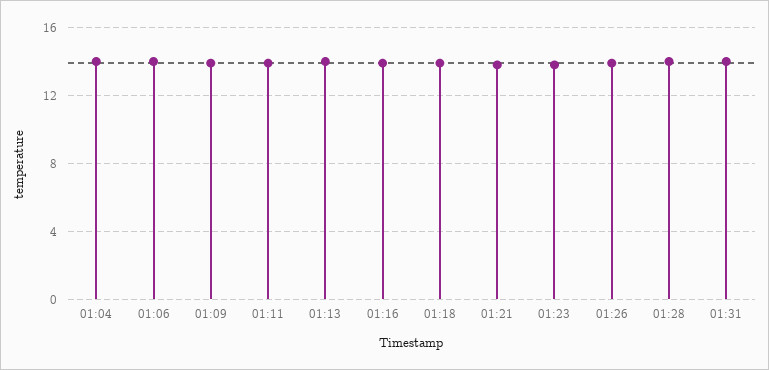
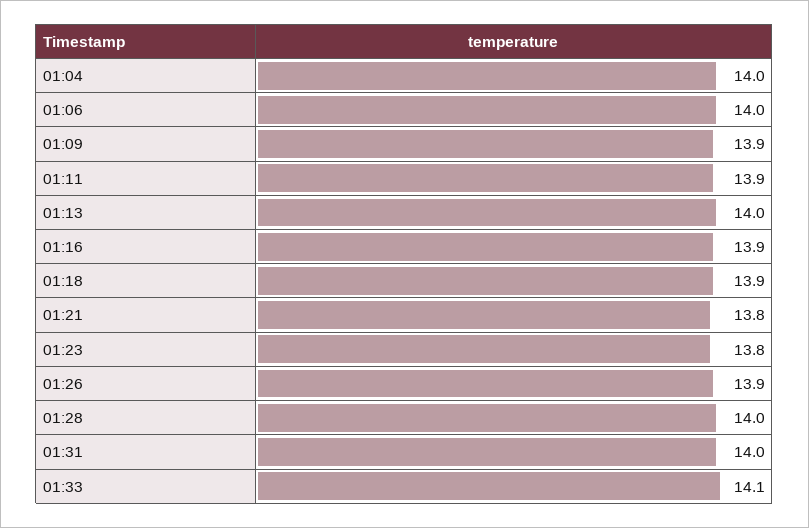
01:33: none -> 14.1

